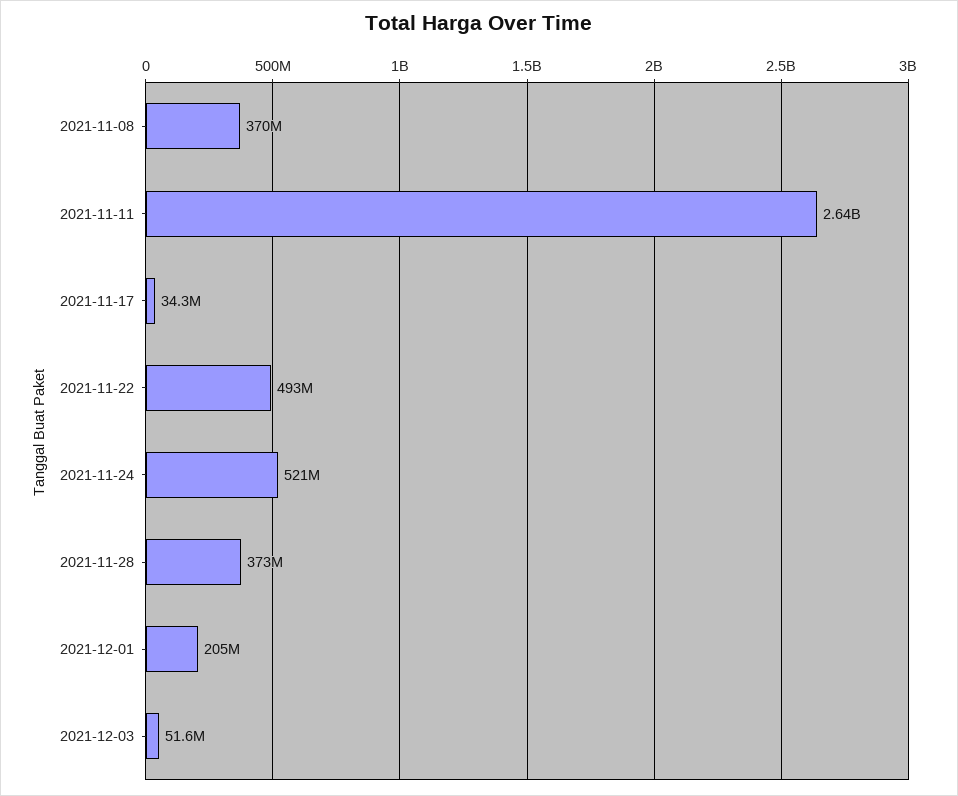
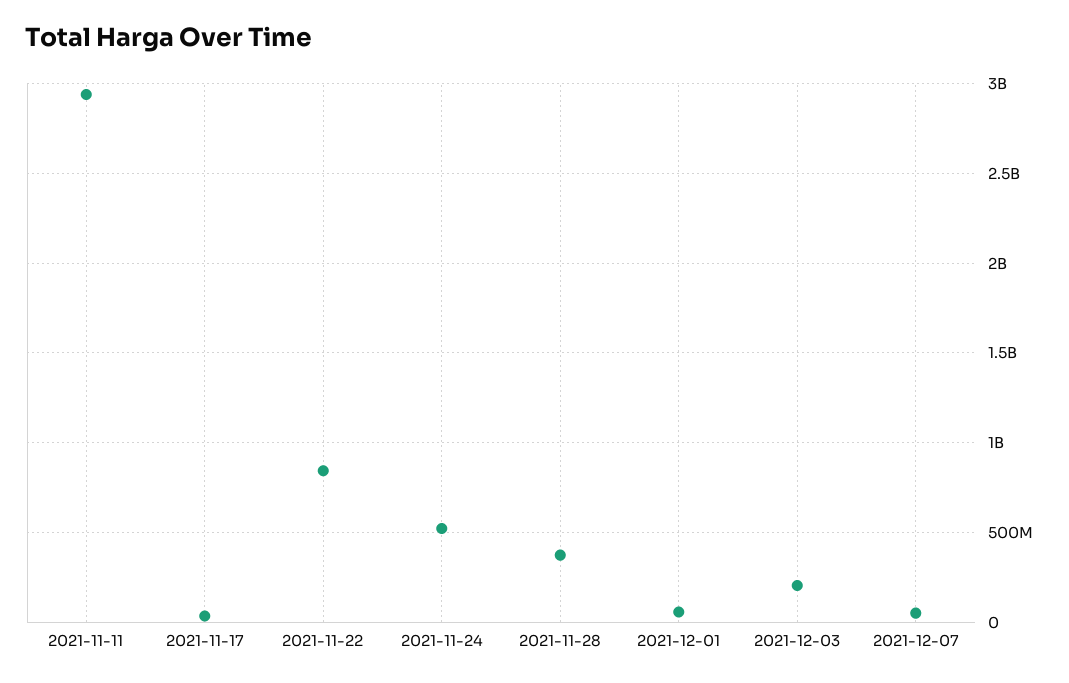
2021-11-08: 370000000 -> none
2021-11-11: 2640000000 -> 2950000000
2021-11-22: 493000000 -> 850000000
2021-12-01: 205000000 -> 50000000
2021-12-03: 51600000 -> 200000000
2021-12-07: none -> 50000000

